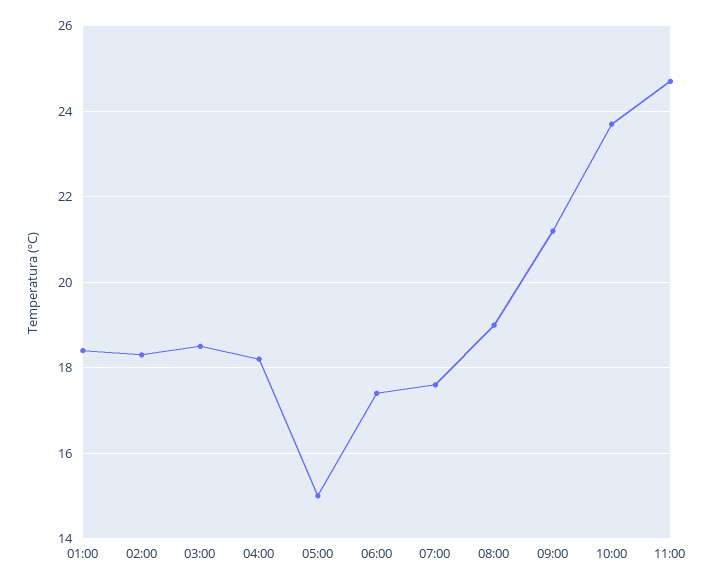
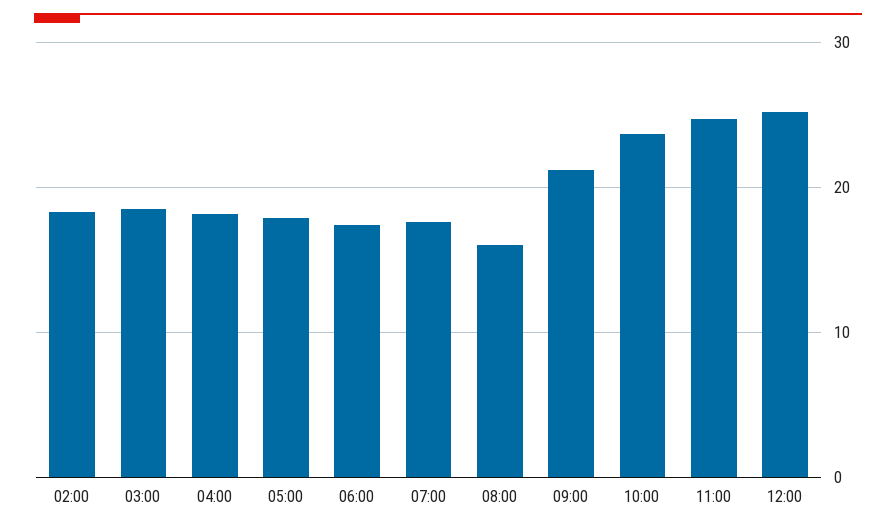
01:00: 18.5 -> none
05:00: 15 -> 18
08:00: 19 -> 16
12:00: none -> 25

